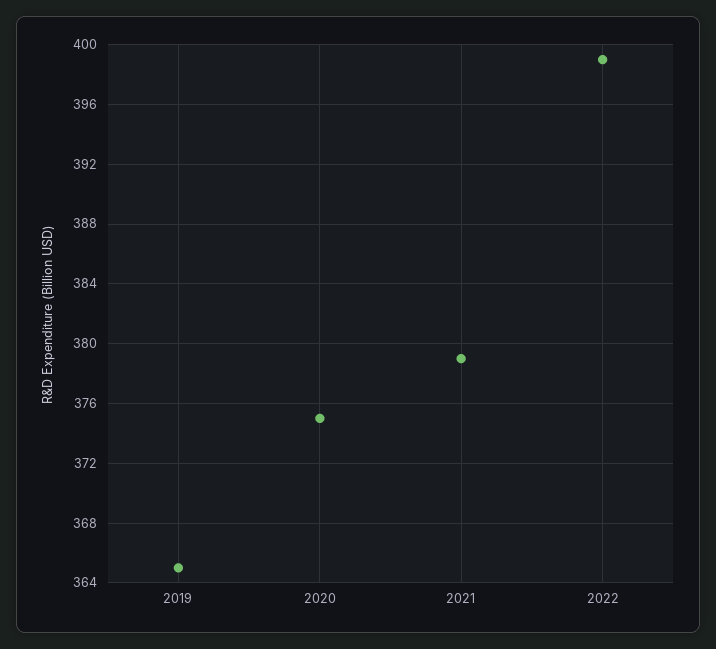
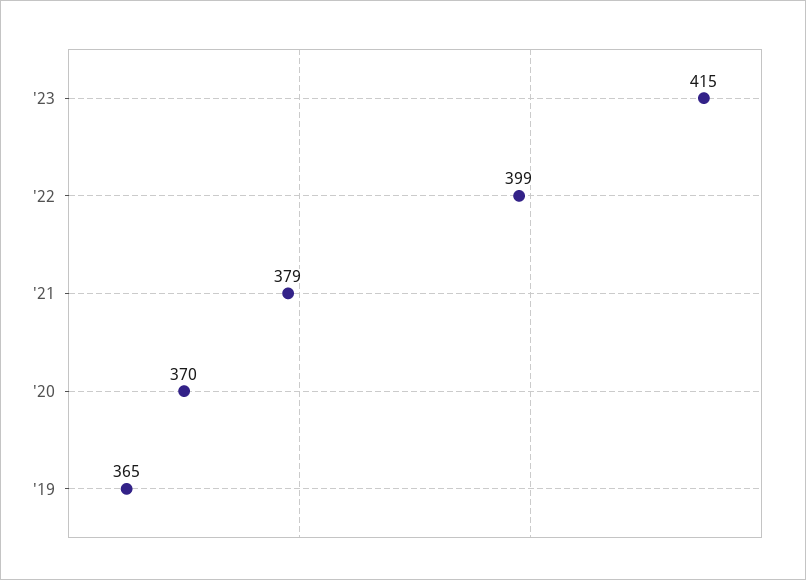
2020: 375 -> 370
'23: none -> 415

